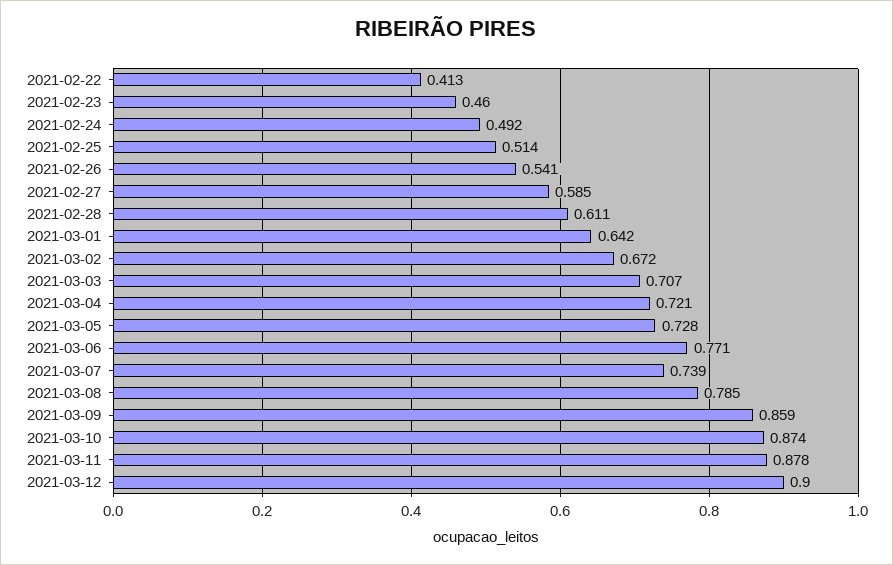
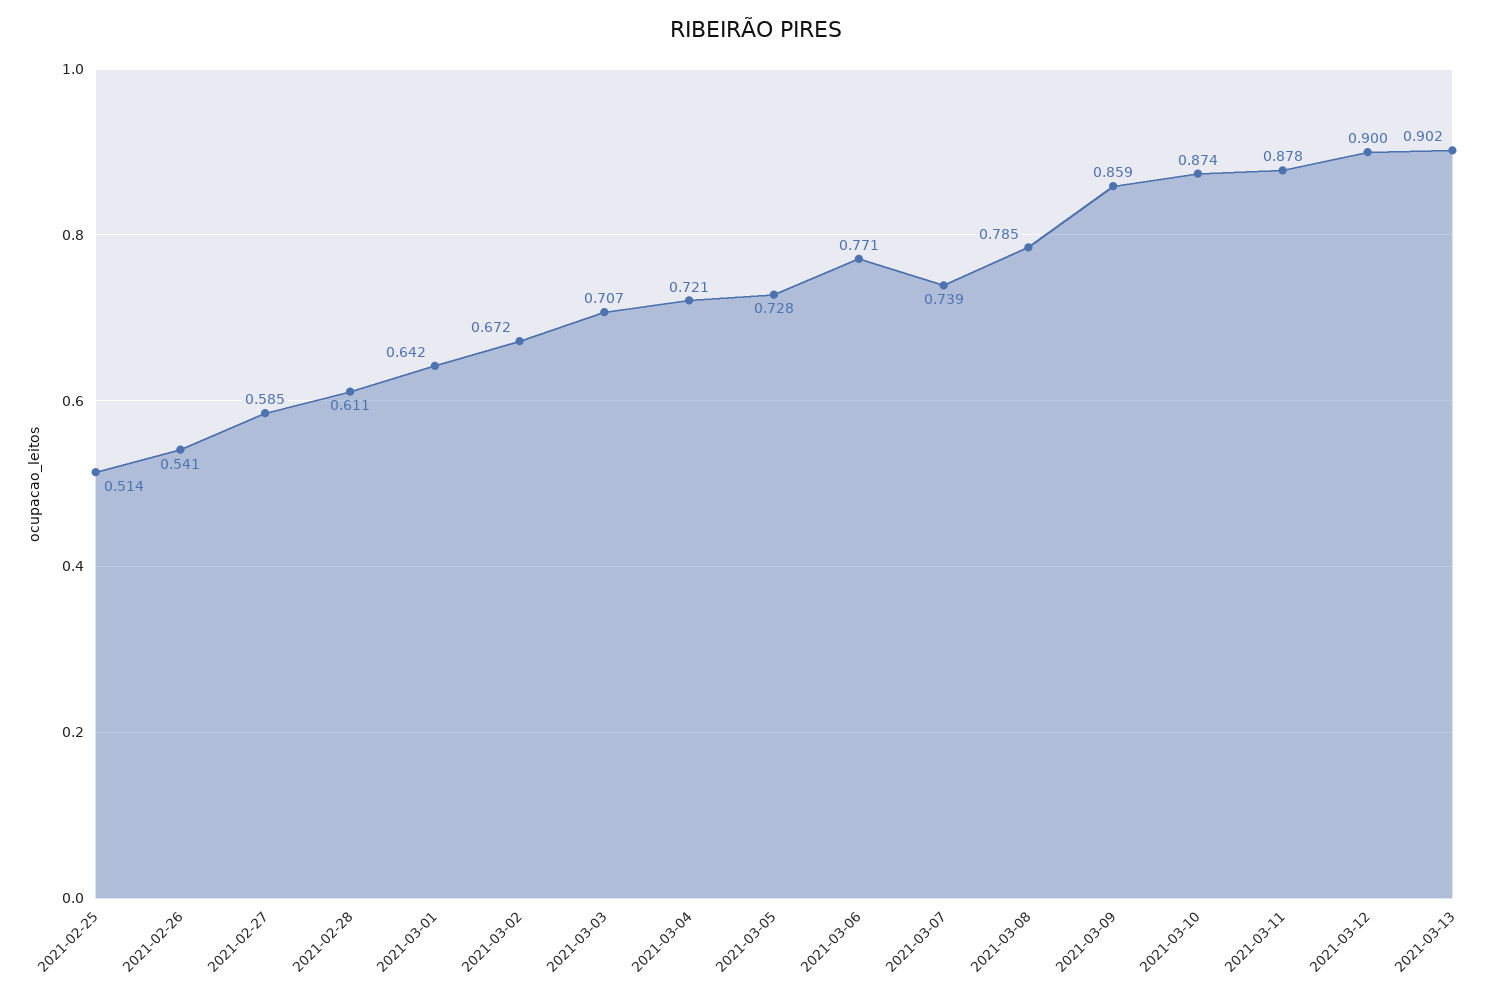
2021-02-22: 0.413 -> none
2021-02-23: 0.46 -> none
2021-02-24: 0.492 -> none
2021-03-13: none -> 0.902

